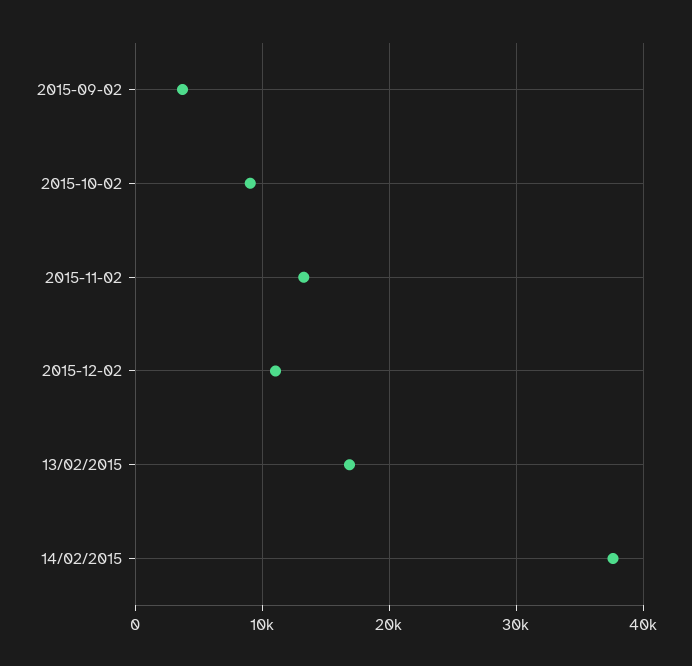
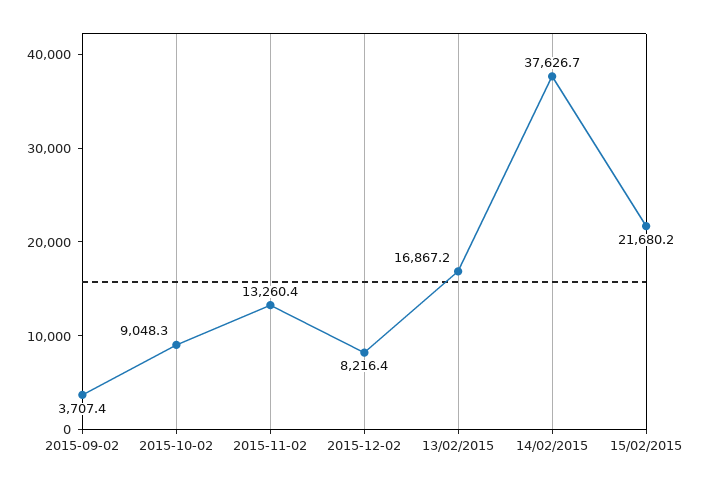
2015-12-02: 11000 -> 8216.4
15/02/2015: none -> 21680.2

